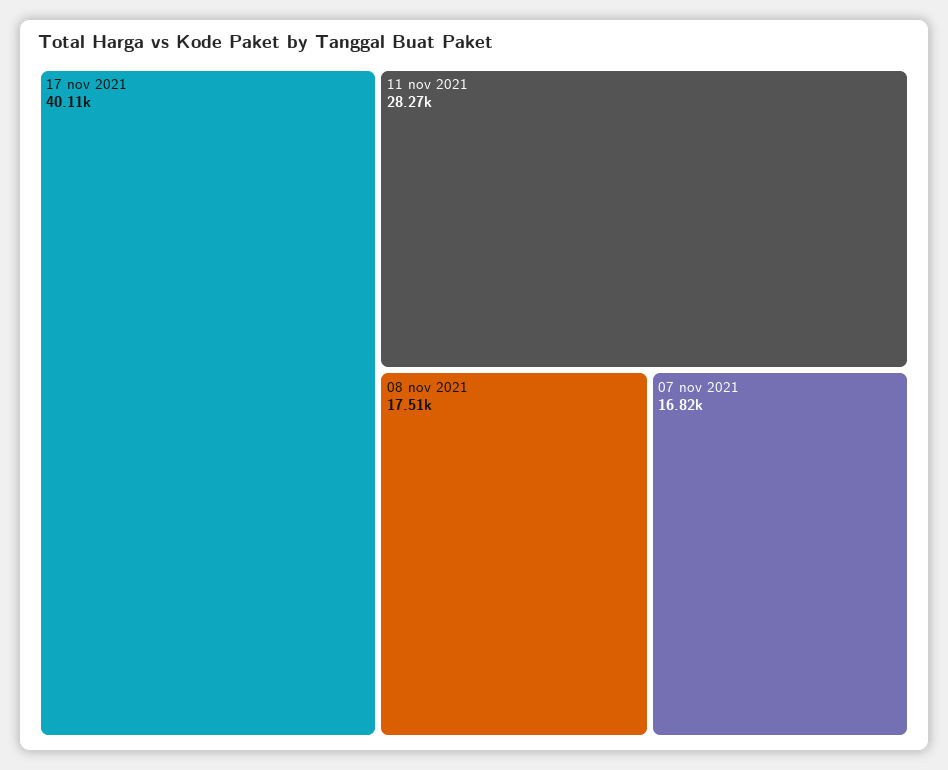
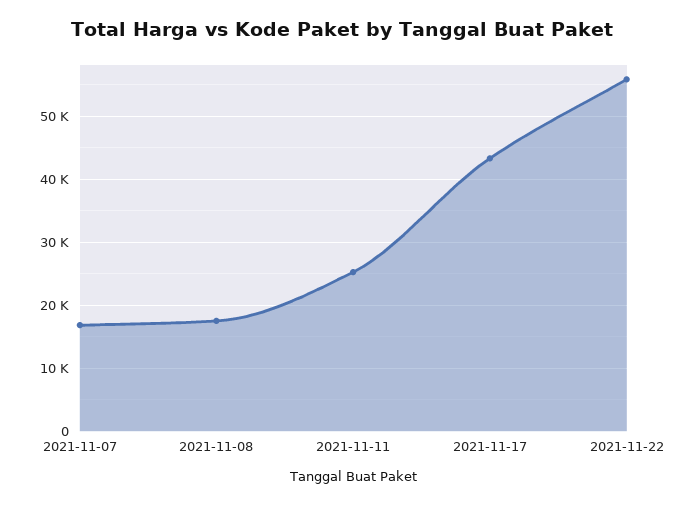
17 nov 2021: 40110 -> 43000
11 nov 2021: 28270 -> 25000
2021-11-22: none -> 56000

